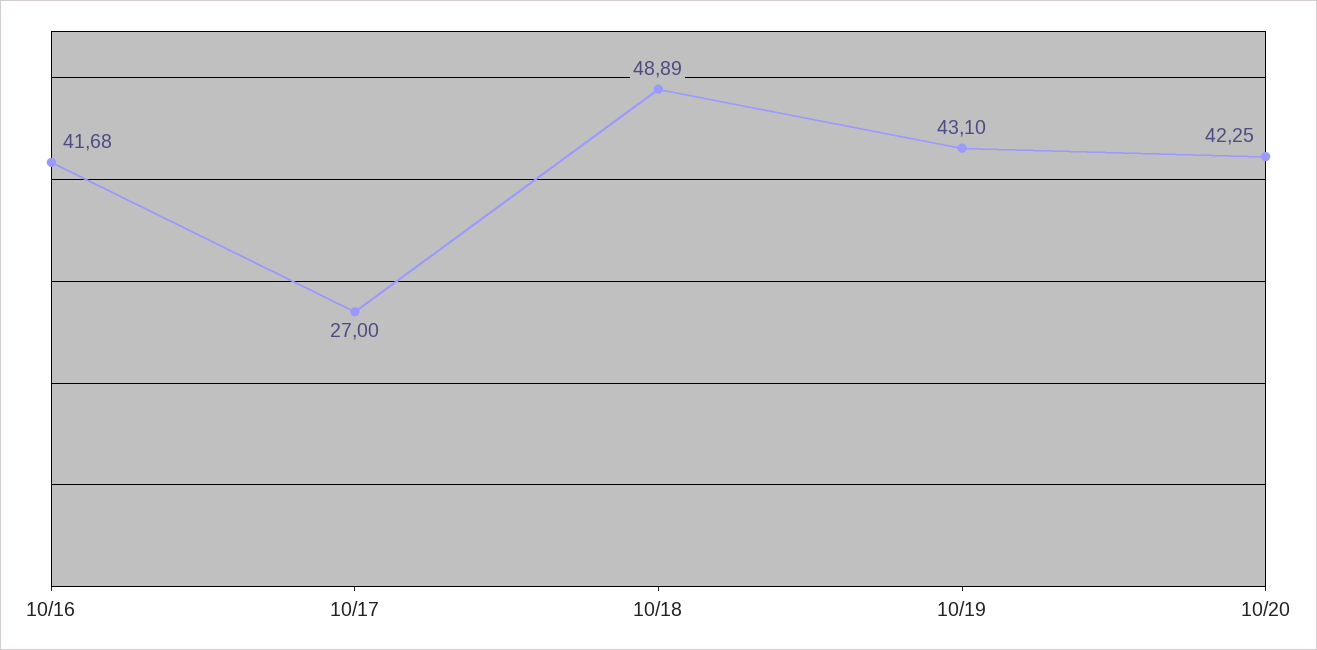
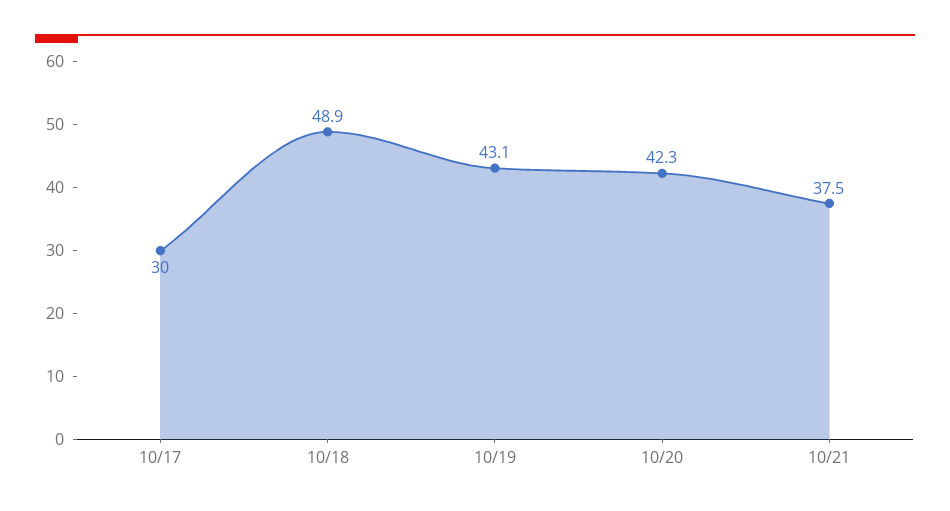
10/16: 41.68 -> none
10/17: 27 -> 30
10/21: none -> 37.5

